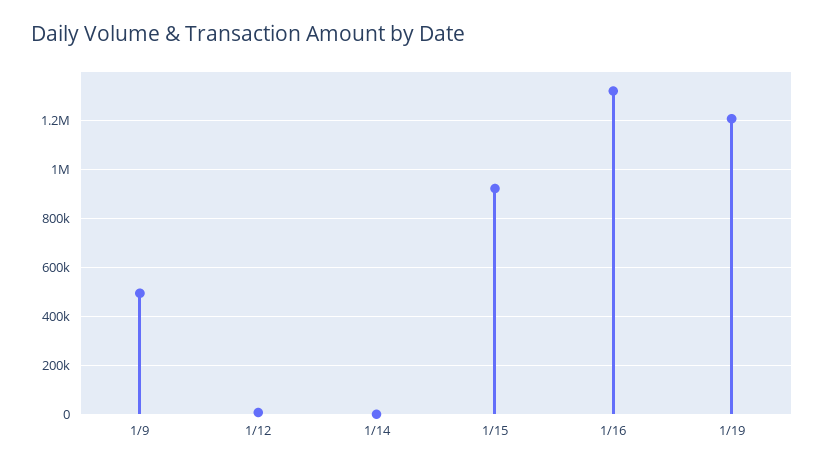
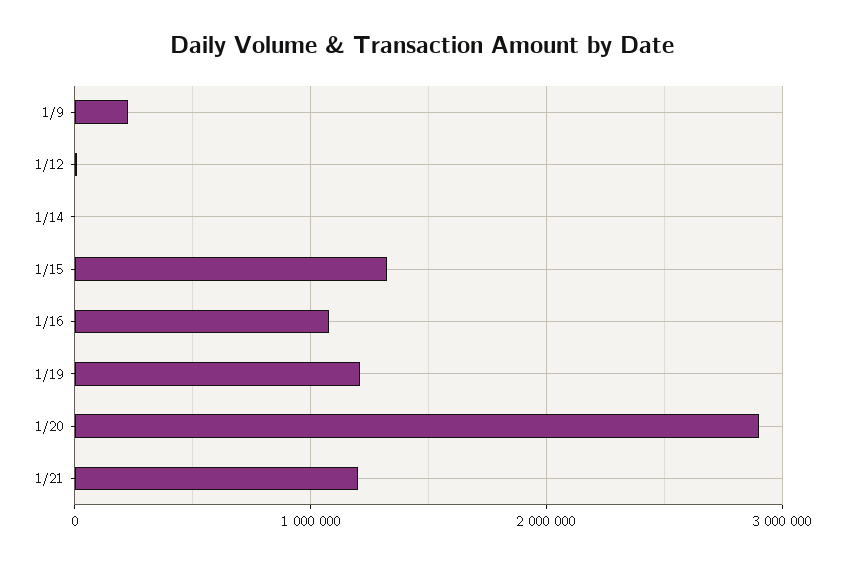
1/9: 500000 -> 200000
1/15: 925000 -> 1300000
1/16: 1325000 -> 1100000
1/20: none -> 2900000
1/21: none -> 1200000

